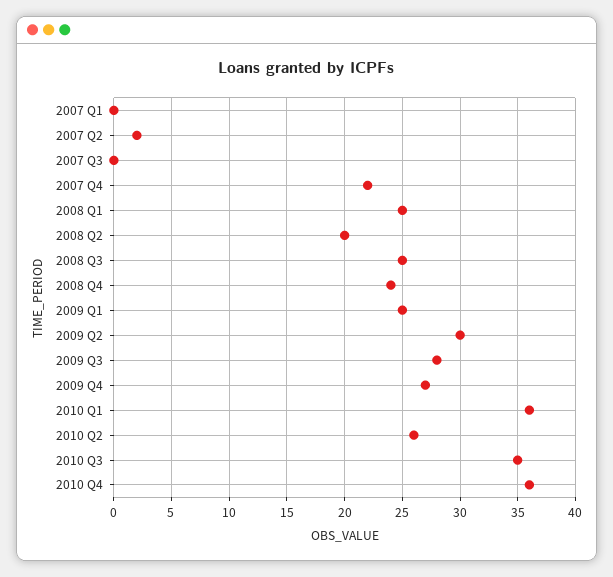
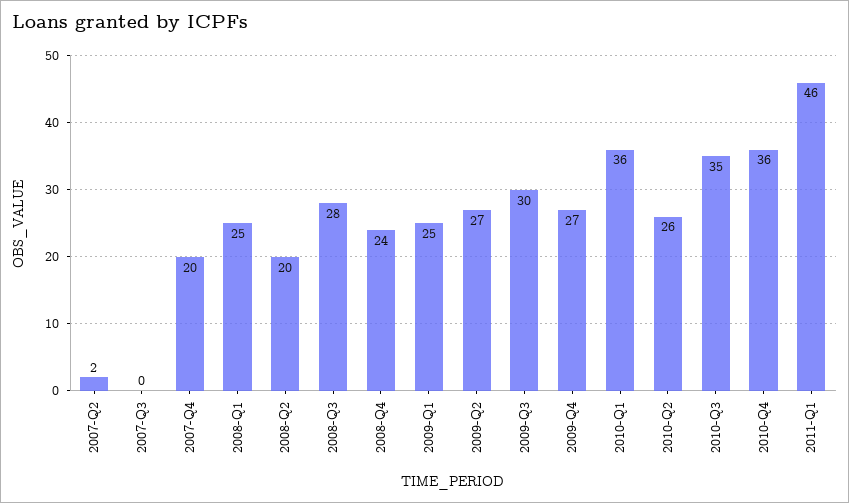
2007 Q1: 0 -> none
2007 Q4: 22 -> 20
2008 Q3: 25 -> 28
2009 Q2: 30 -> 27
2009 Q3: 28 -> 30
2011-Q1: none -> 46

